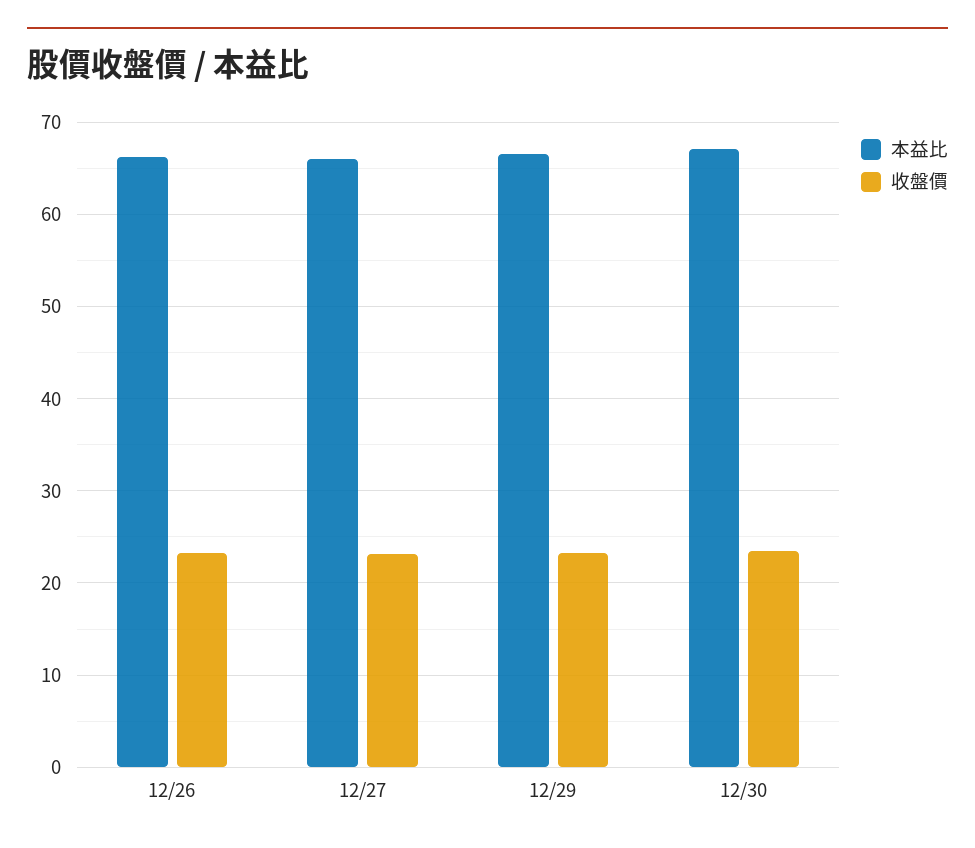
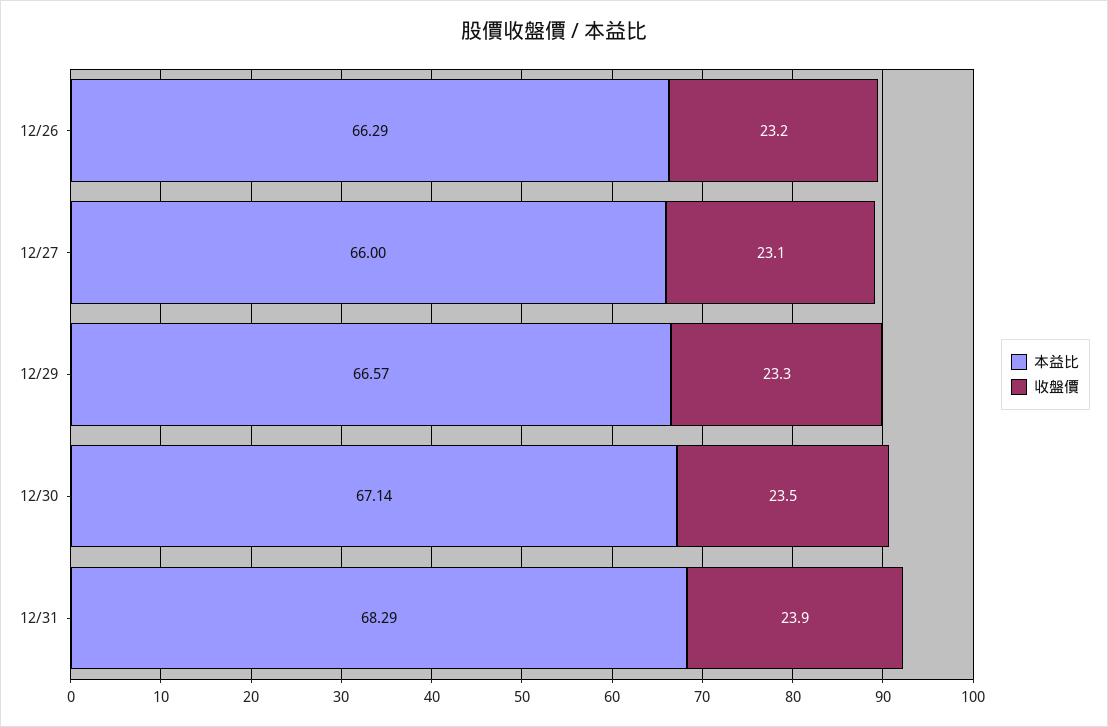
本益比, 12/31: none -> 68.29
收盤價, 12/31: none -> 23.9

